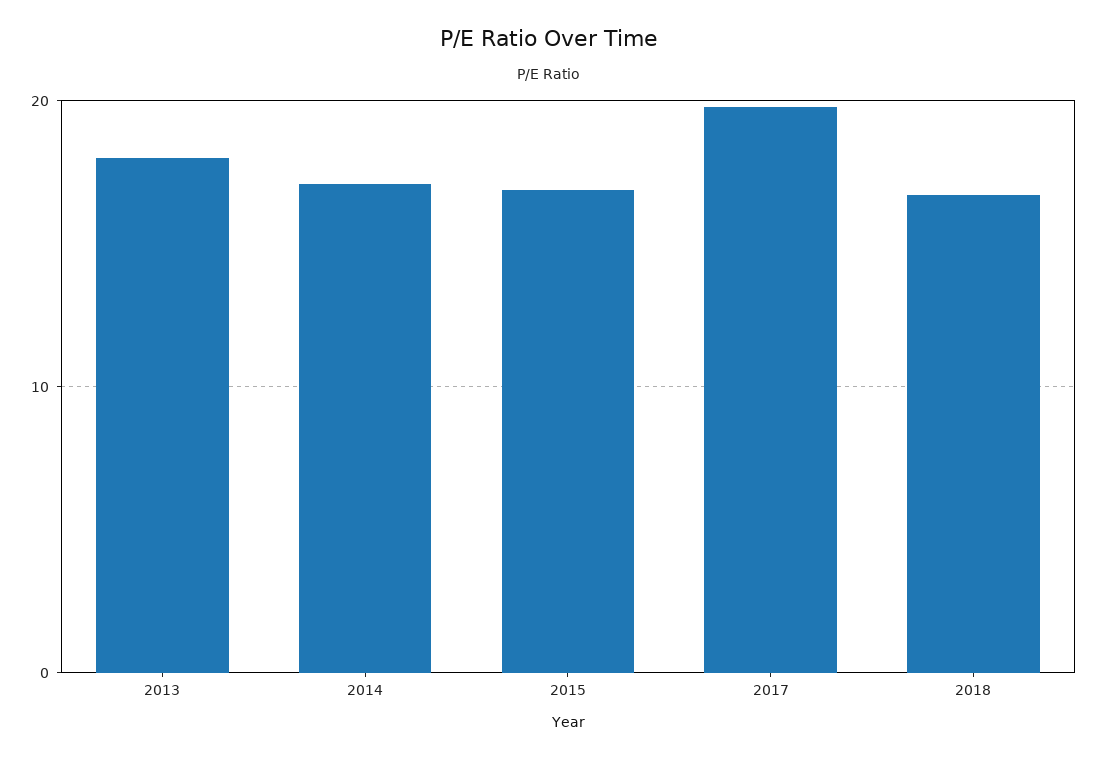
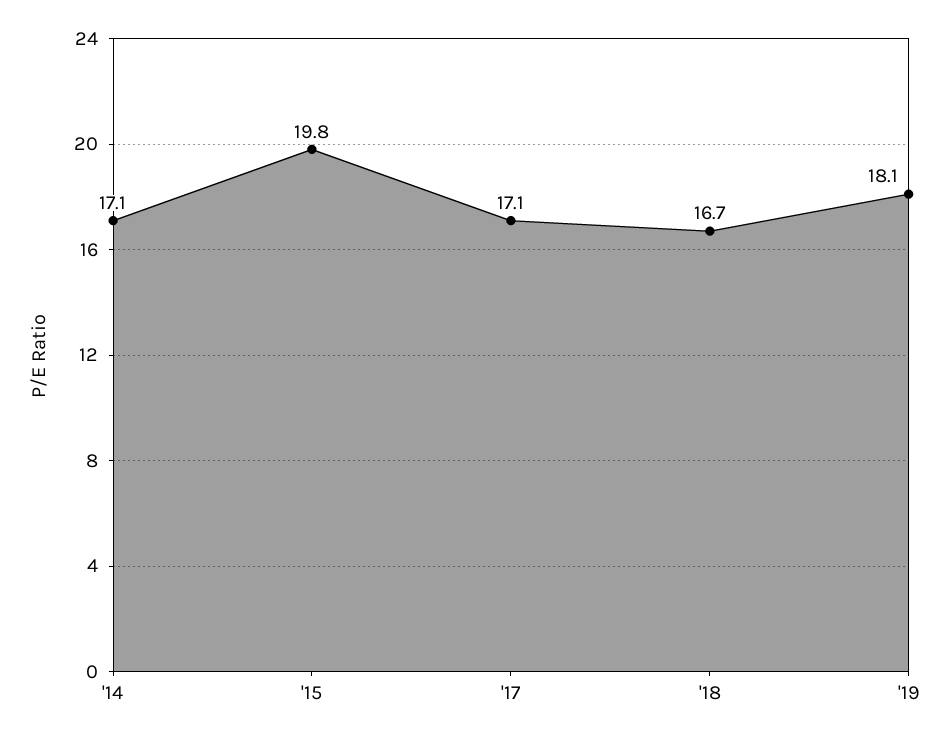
2013: 18 -> none
2015: 17 -> 19.8
2017: 20 -> 17.1
'19: none -> 18.1

